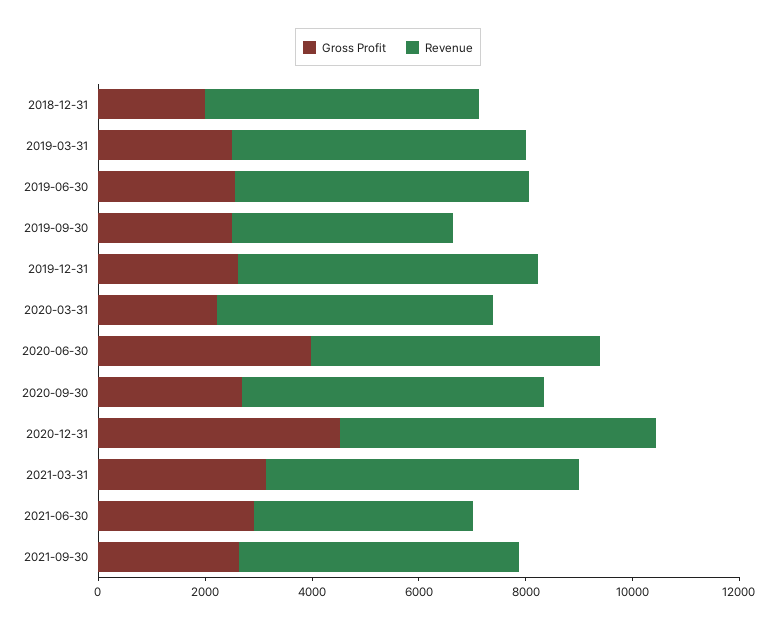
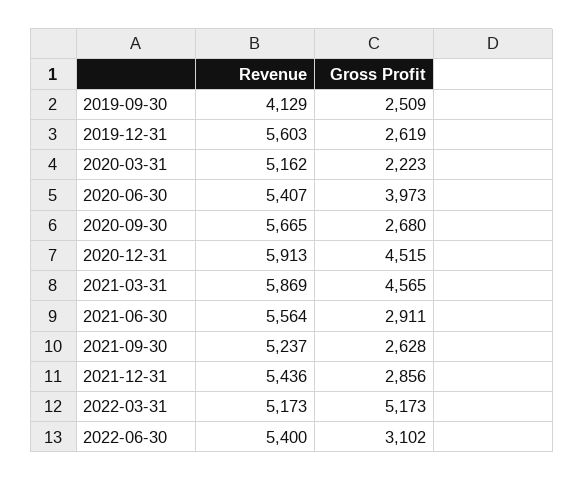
Gross Profit, 2018-12-31: 2000 -> none
Revenue, 2018-12-31: 5000 -> none
Gross Profit, 2019-03-31: 2500 -> none
Revenue, 2019-03-31: 5500 -> none
Gross Profit, 2019-06-30: 2500 -> none
Revenue, 2019-06-30: 5500 -> none
Gross Profit, 2021-03-31: 3000 -> 4565
Revenue, 2021-06-30: 4000 -> 5564
Revenue, 2021-12-31: none -> 5436
Gross Profit, 2021-12-31: none -> 2856
Revenue, 2022-03-31: none -> 5173
Gross Profit, 2022-03-31: none -> 5173
Revenue, 2022-06-30: none -> 5400
Gross Profit, 2022-06-30: none -> 3102

